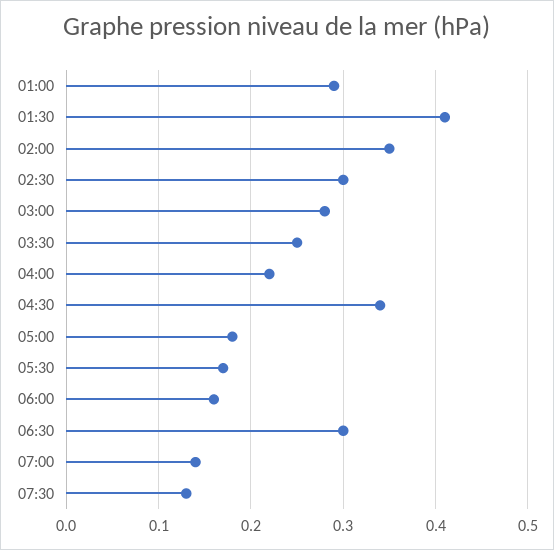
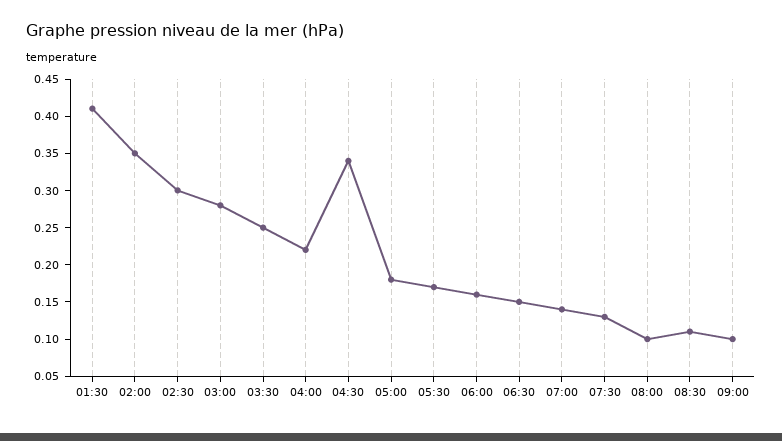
01:00: 0.29 -> none
06:30: 0.3 -> 0.15
08:00: none -> 0.1
08:30: none -> 0.1
09:00: none -> 0.1

